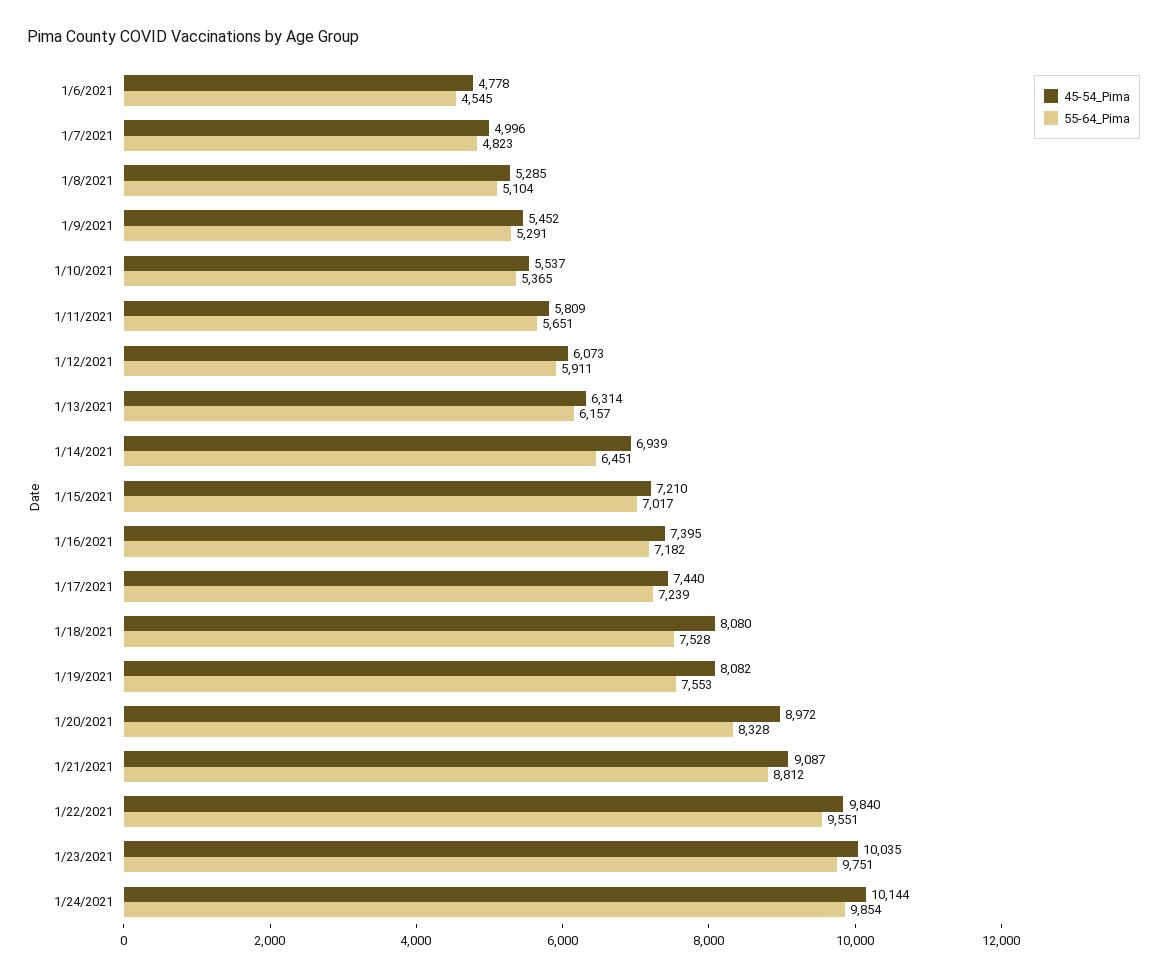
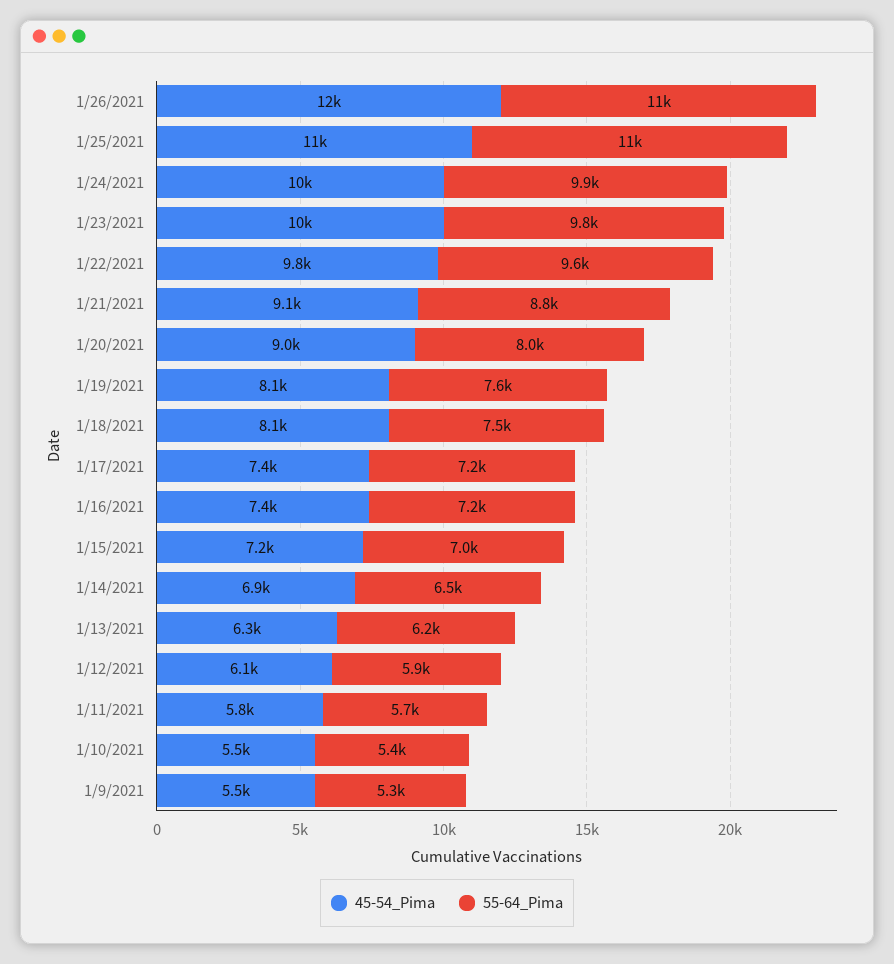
45-54_Pima, 1/6/2021: 4778 -> none
55-64_Pima, 1/6/2021: 4545 -> none
45-54_Pima, 1/7/2021: 4996 -> none
55-64_Pima, 1/7/2021: 4823 -> none
45-54_Pima, 1/8/2021: 5285 -> none
55-64_Pima, 1/8/2021: 5104 -> none
55-64_Pima, 1/20/2021: 8328 -> 8000
45-54_Pima, 1/26/2021: none -> 12000
55-64_Pima, 1/26/2021: none -> 11000
45-54_Pima, 1/25/2021: none -> 11000
55-64_Pima, 1/25/2021: none -> 11000

